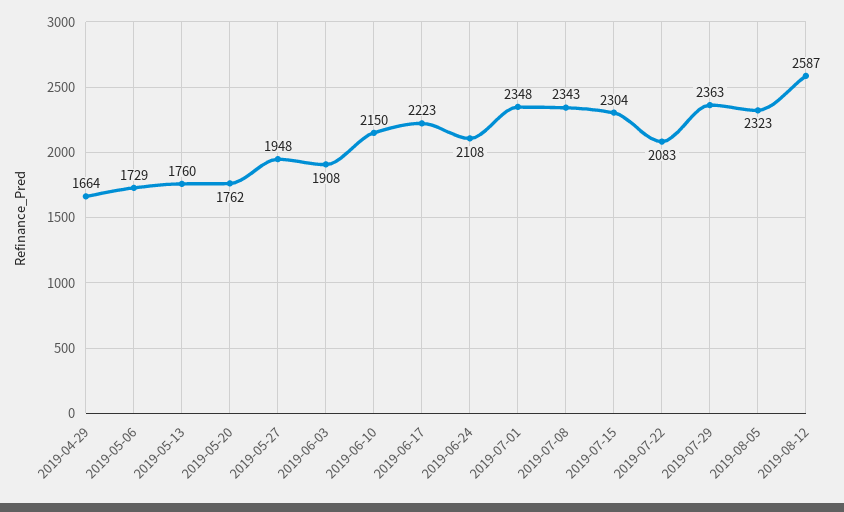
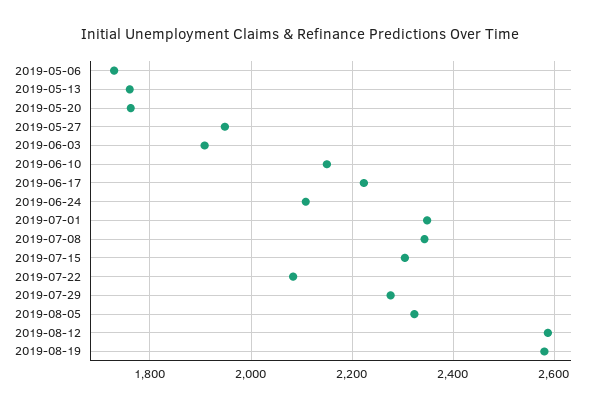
2019-04-29: 1664 -> none
2019-07-29: 2363 -> 2280
2019-08-19: none -> 2580

